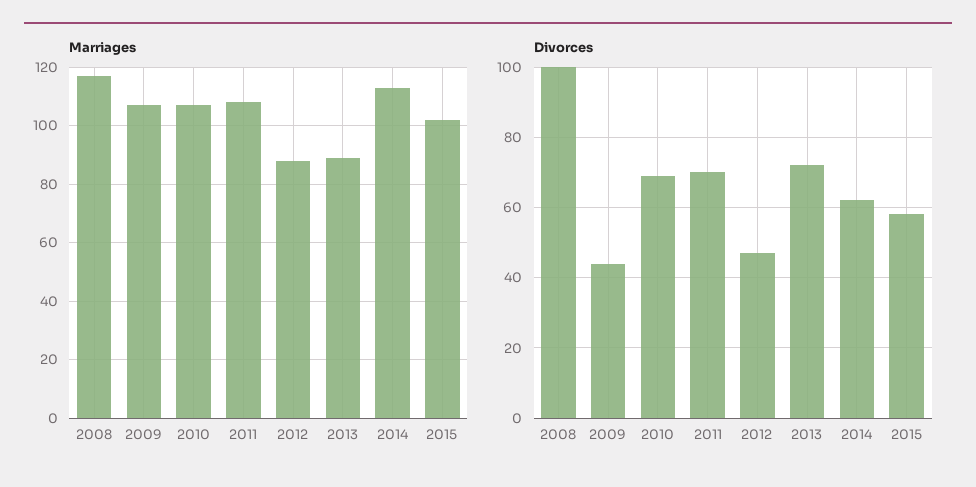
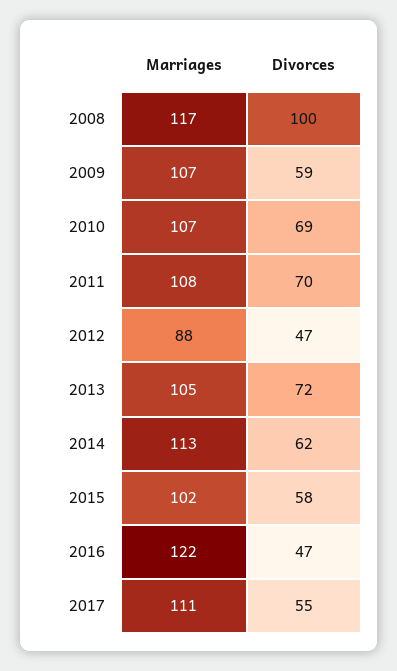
Marriages, 2013: 90 -> 105
Divorces, 2009: 45 -> 59
Marriages, 2016: none -> 122
Divorces, 2016: none -> 47
Marriages, 2017: none -> 111
Divorces, 2017: none -> 55

